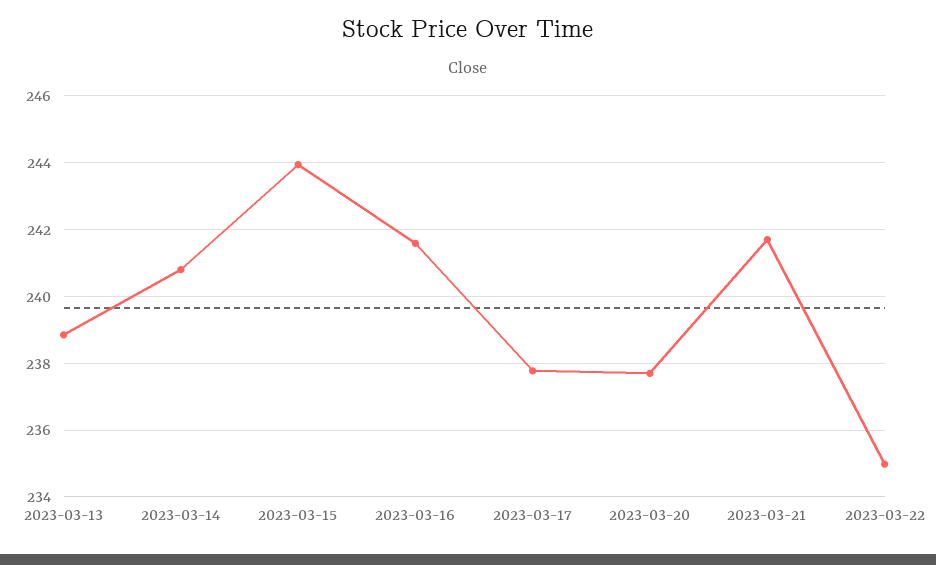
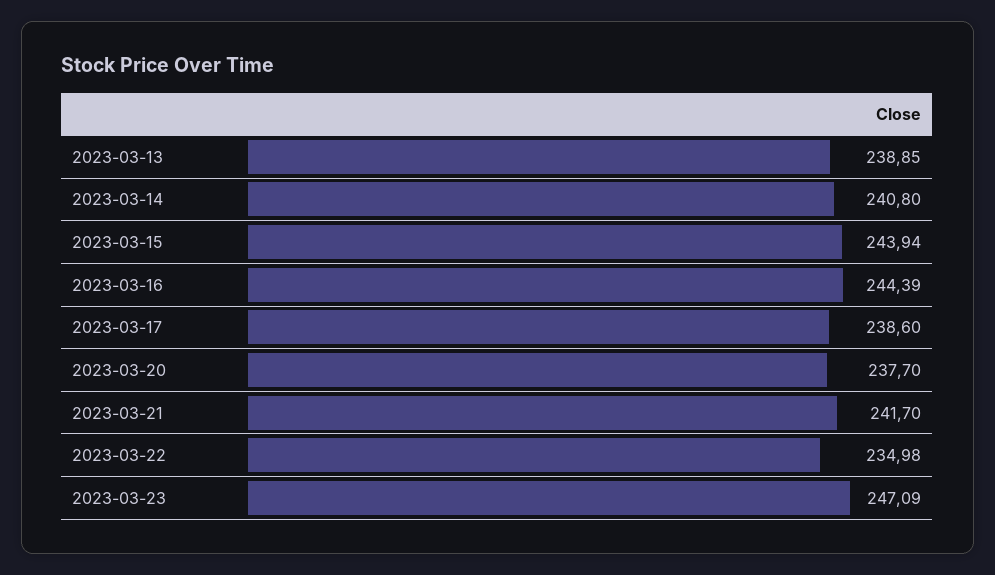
2023-03-16: 241.6 -> 244.39
2023-03-17: 237.8 -> 238.6
2023-03-23: none -> 247.09

